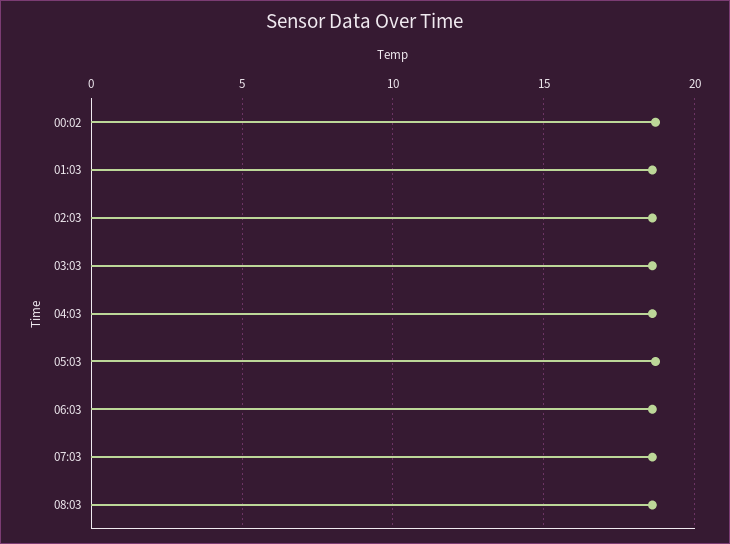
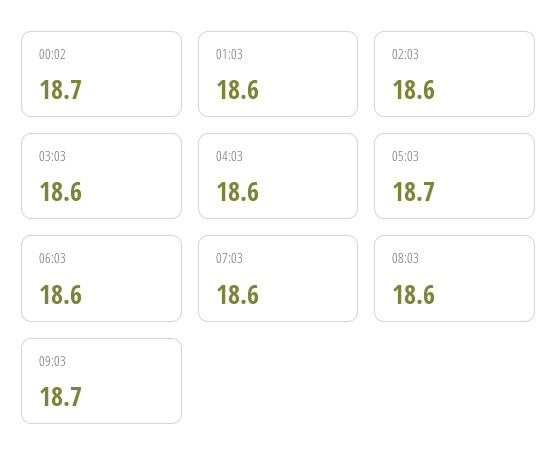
09:03: none -> 18.7

